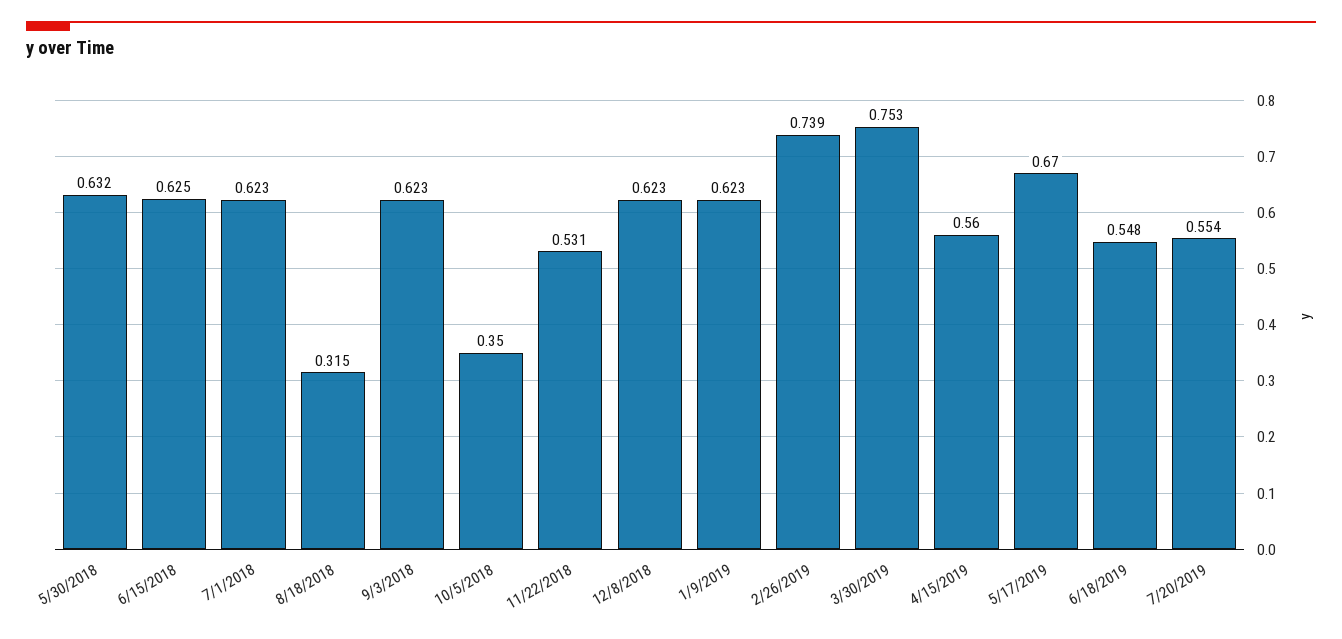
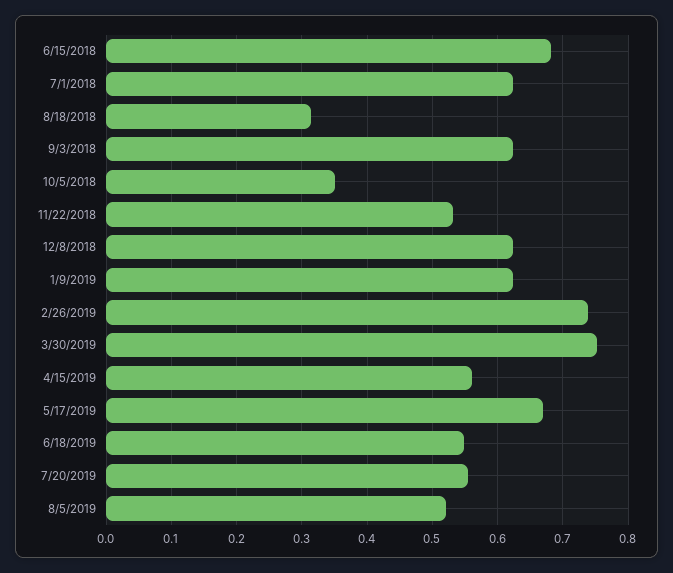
5/30/2018: 0.632 -> none
6/15/2018: 0.625 -> 0.68
8/5/2019: none -> 0.52

